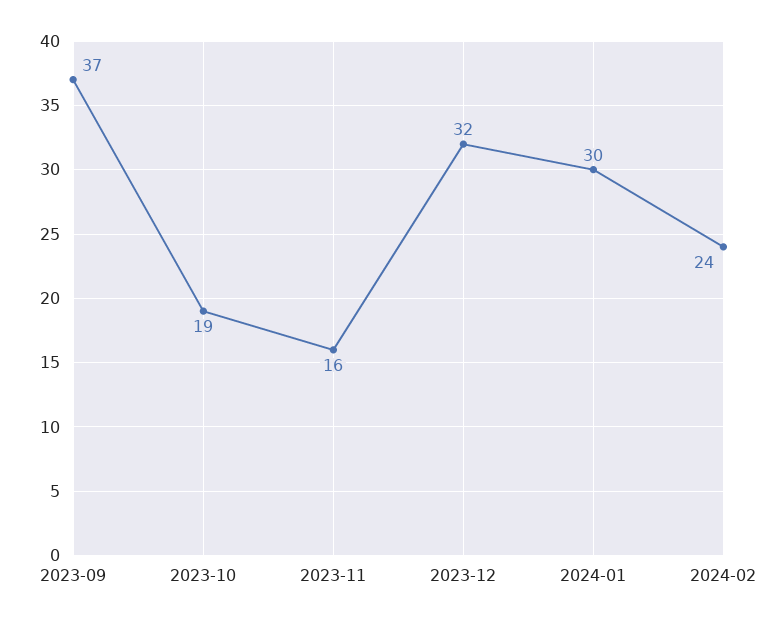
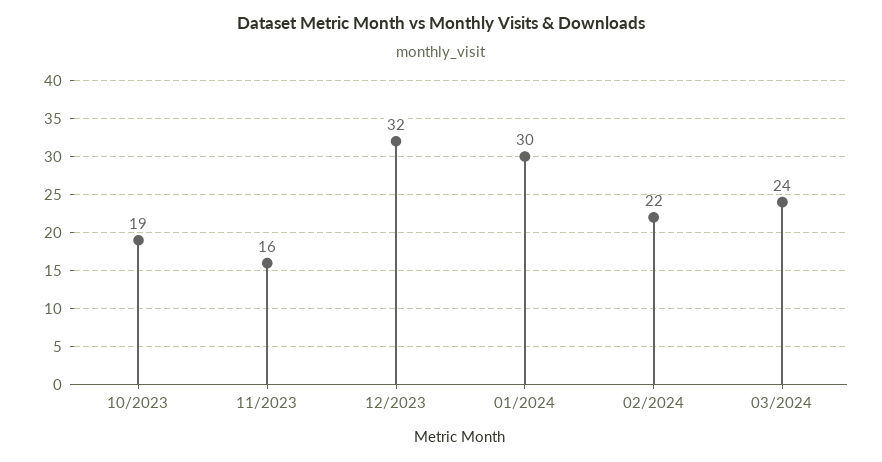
2023-09: 37 -> none
2024-02: 24 -> 22
03/2024: none -> 24

